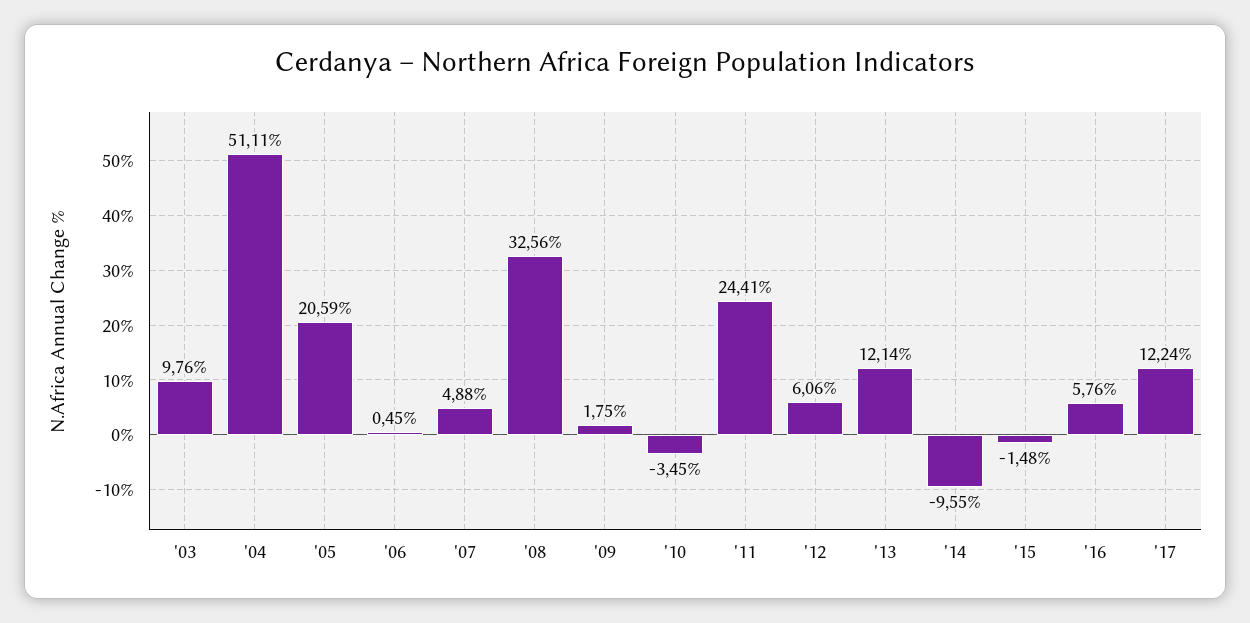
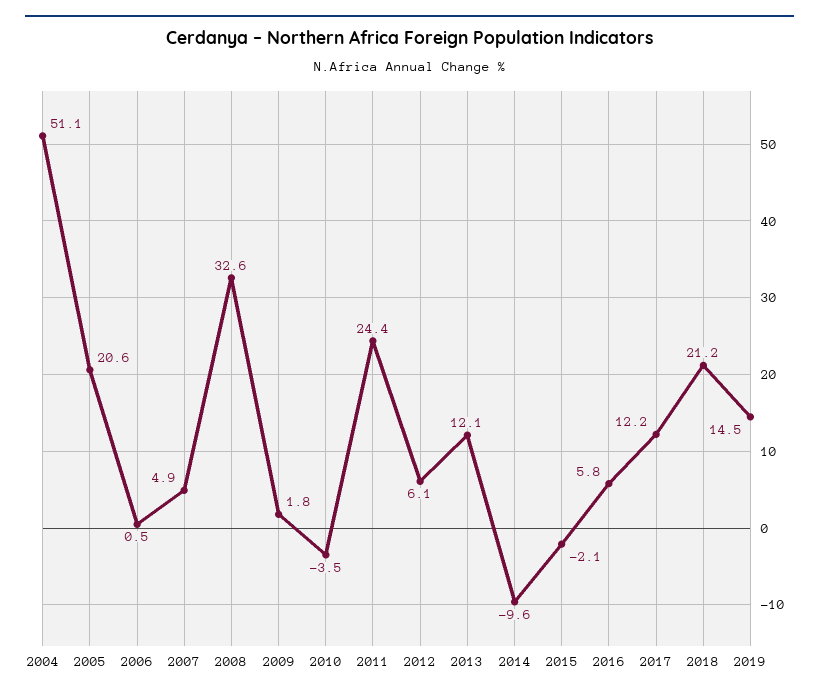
'03: 9.76 -> none
'15: -1.48 -> -2.1
2018: none -> 21.2
2019: none -> 14.5

